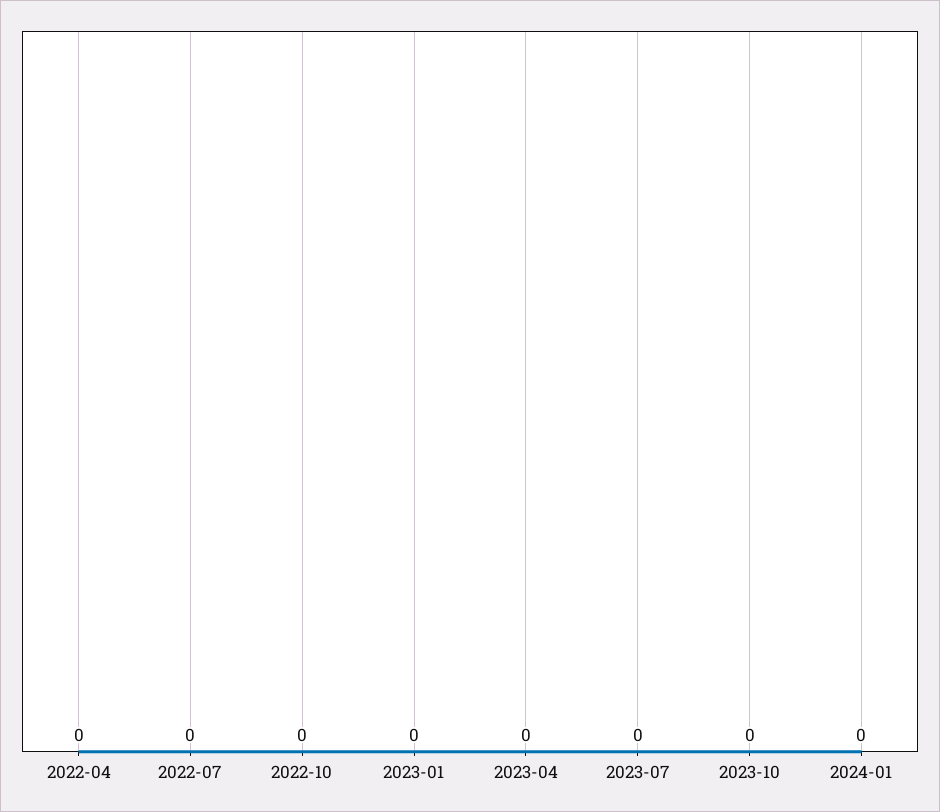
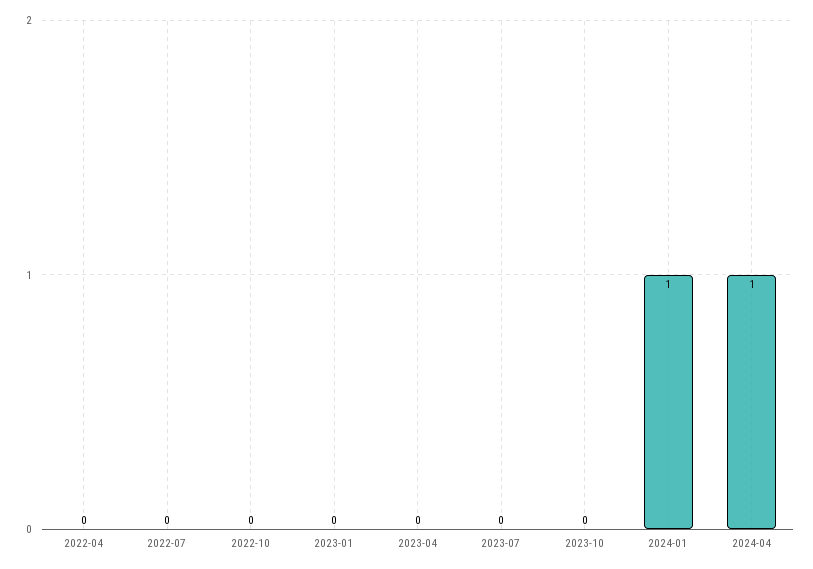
2024-01: 0 -> 1
2024-04: none -> 1

